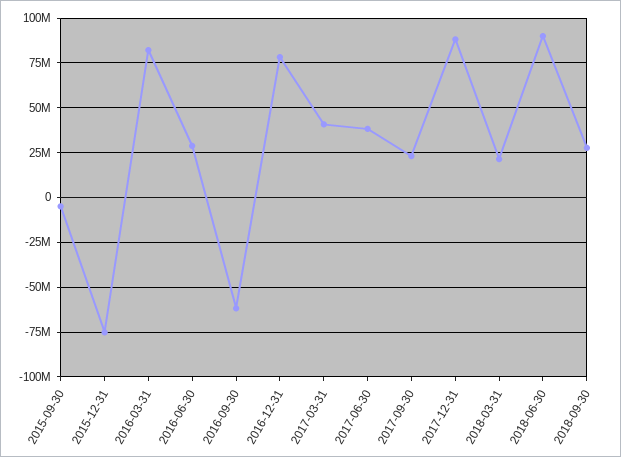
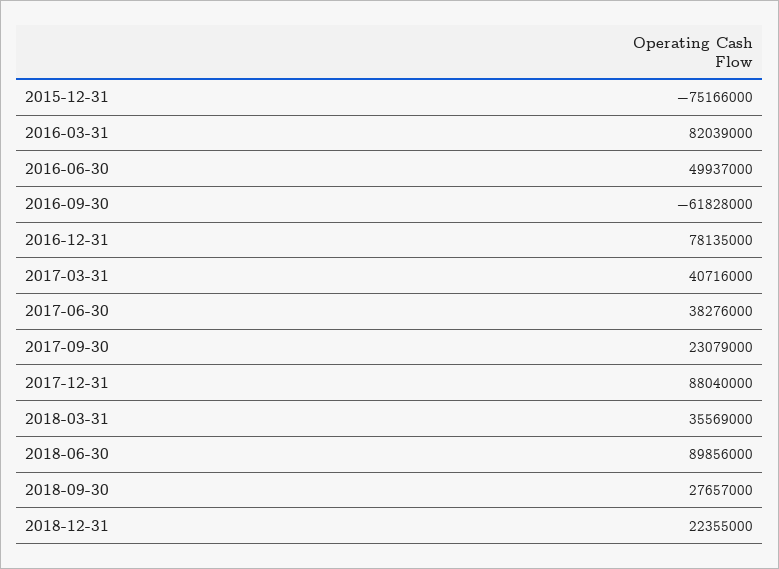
2015-09-30: -5000000 -> none
2016-06-30: 30000000 -> 49937000
2018-03-31: 20000000 -> 35569000
2018-12-31: none -> 22355000

